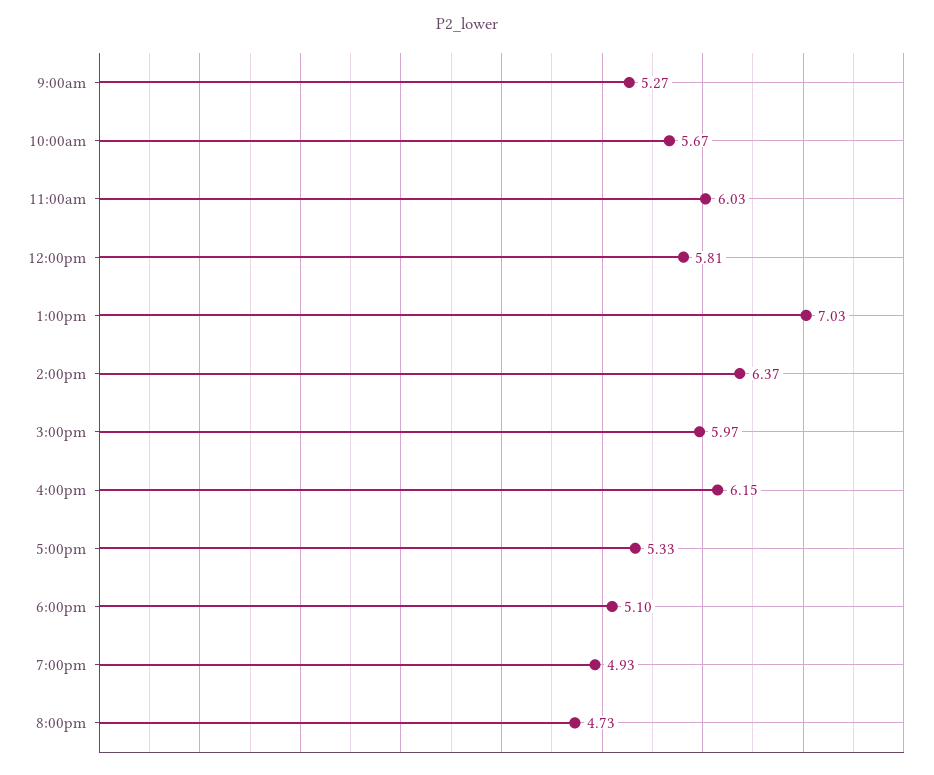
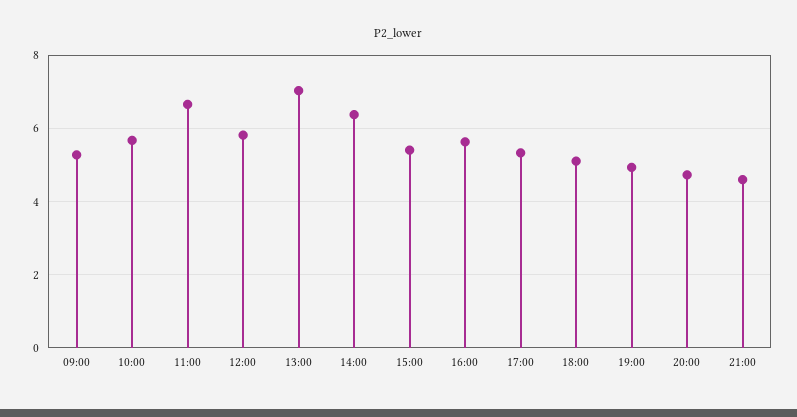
11:00am: 6.03 -> 6.6
3:00pm: 5.97 -> 5.4
4:00pm: 6.15 -> 5.6
21:00: none -> 4.6

